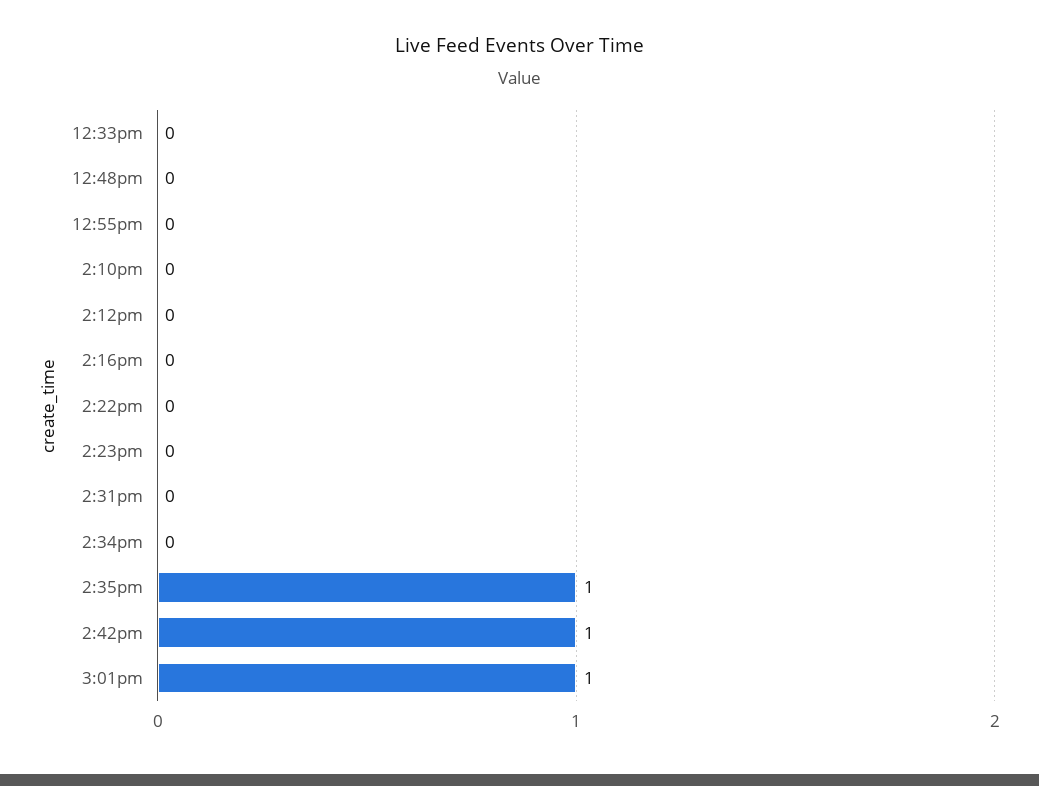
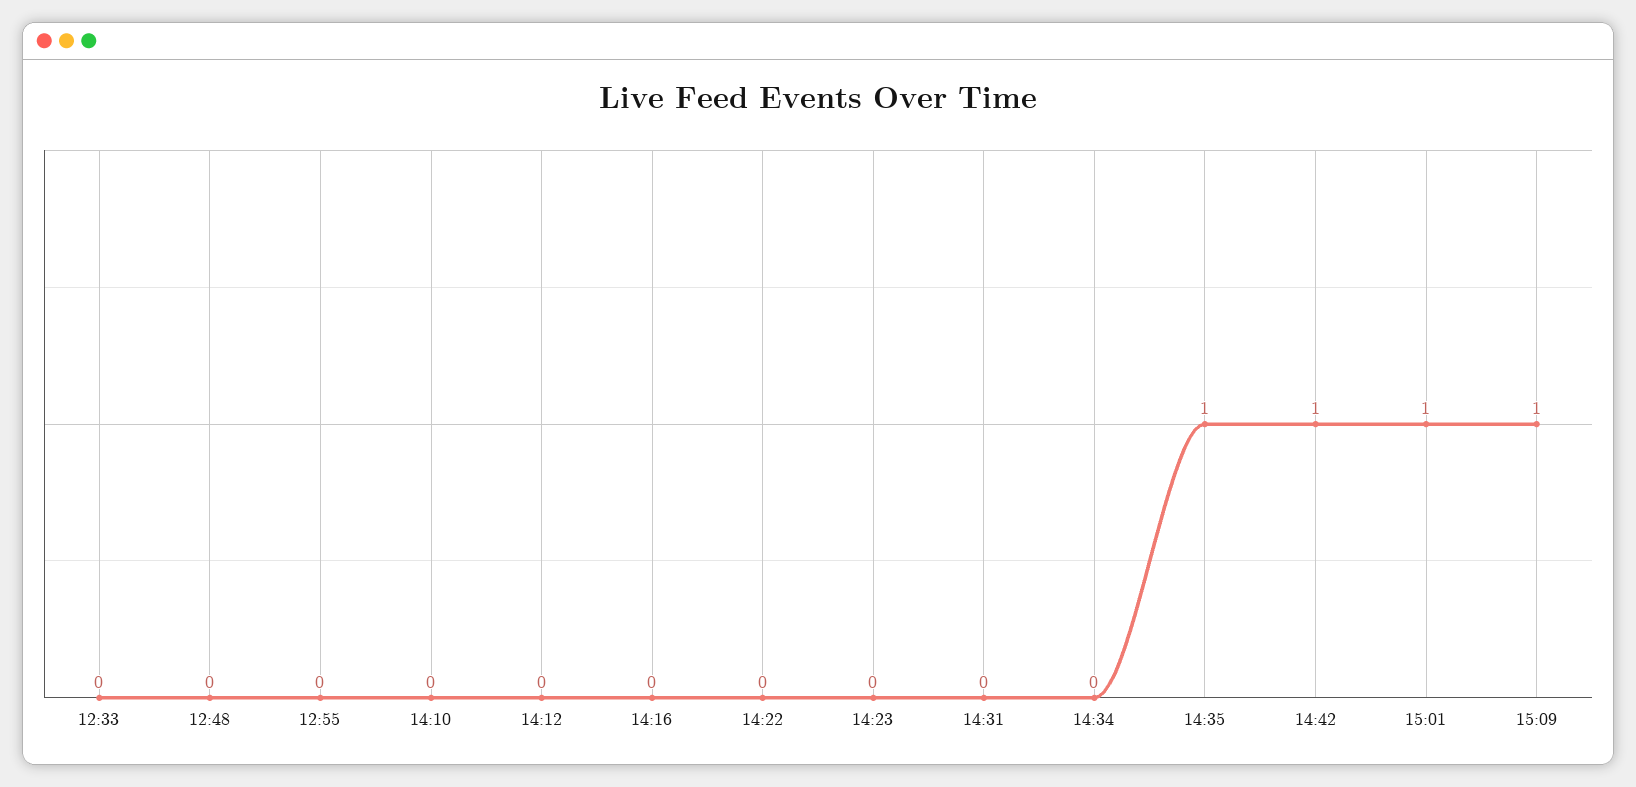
15:09: none -> 1

